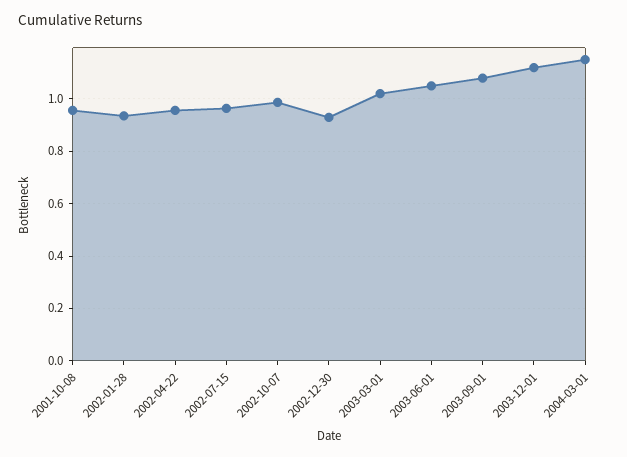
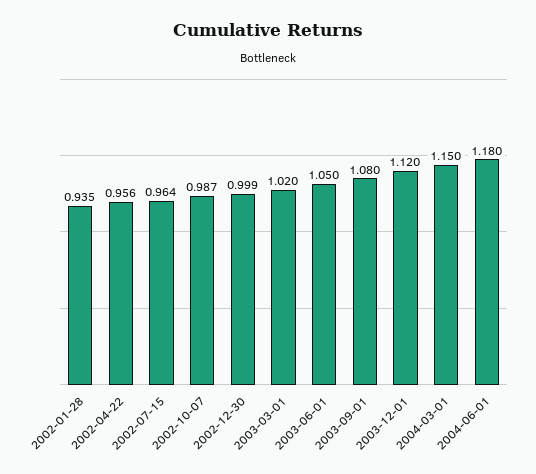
2001-10-08: 0.95 -> none
2002-12-30: 0.925 -> 0.999
2004-06-01: none -> 1.18

